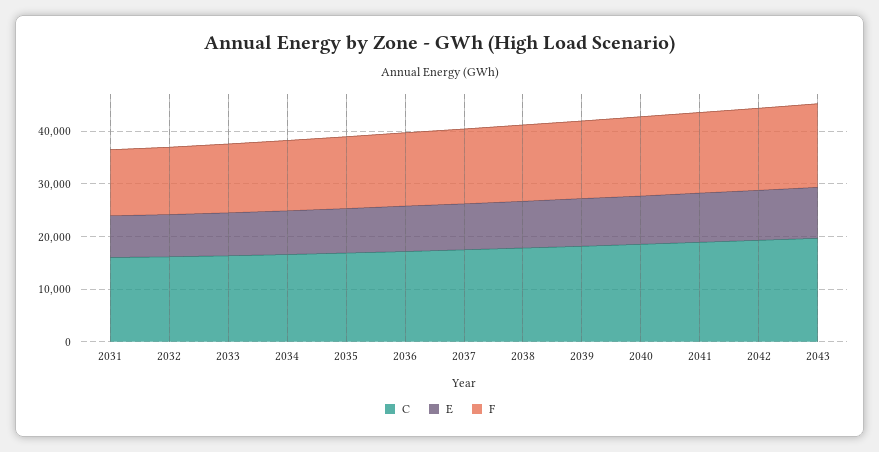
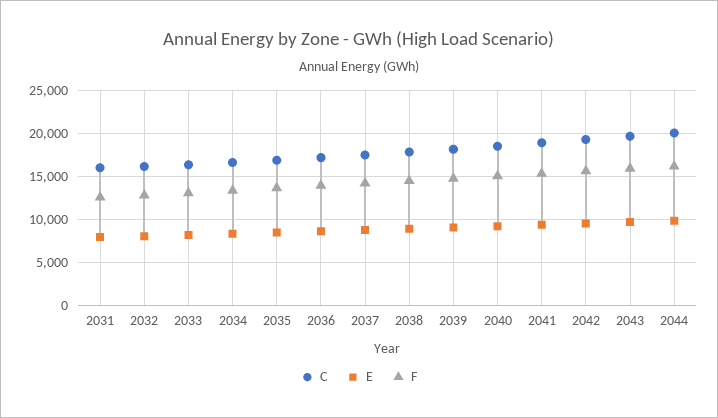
C, 2044: none -> 20000
E, 2044: none -> 10000
F, 2044: none -> 16000

